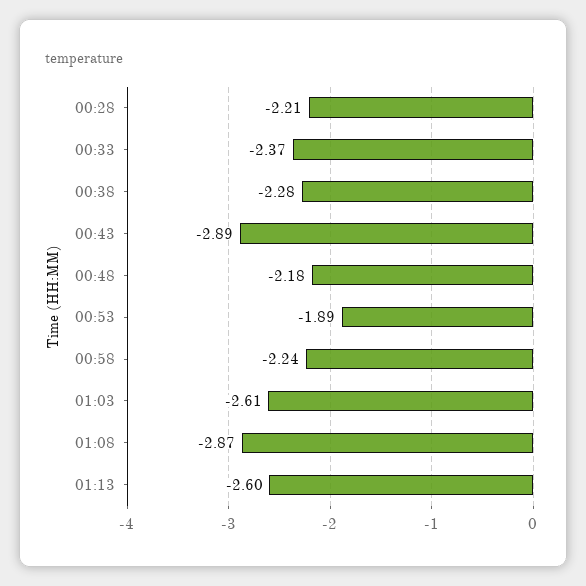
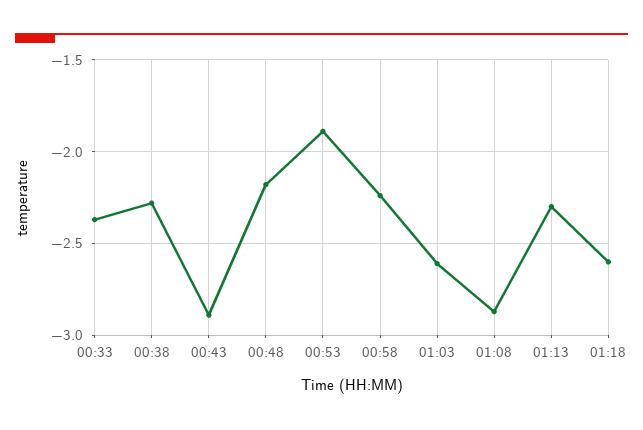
00:28: -2.21 -> none
01:13: -2.6 -> -2.3
01:18: none -> -2.6

